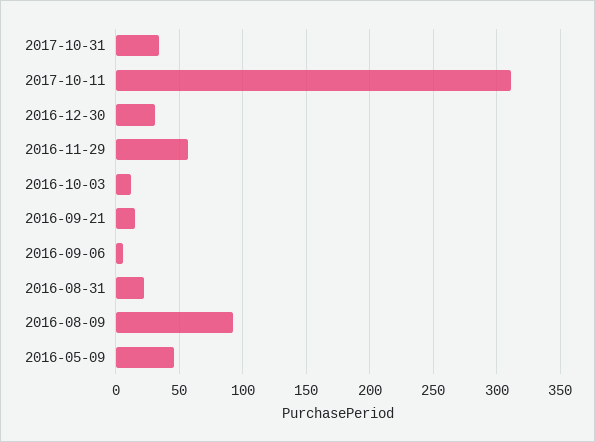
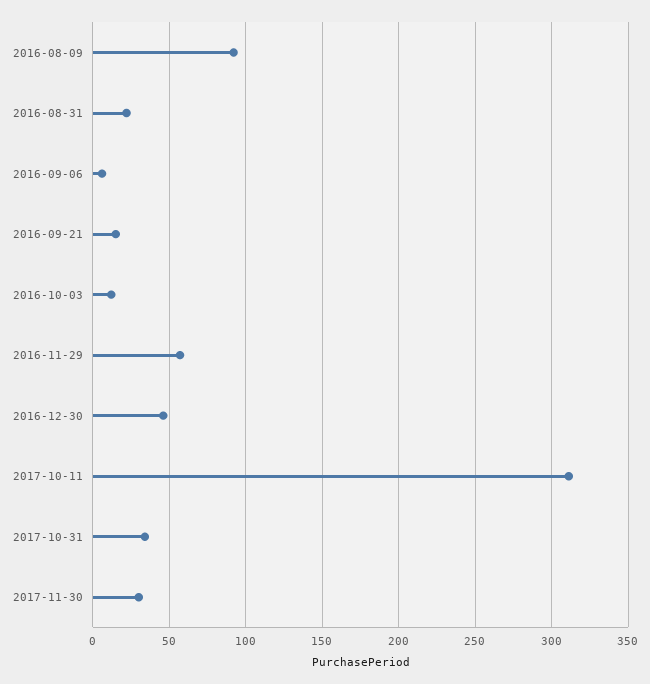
2016-12-30: 30 -> 45
2016-05-09: 45 -> none
2017-11-30: none -> 30

